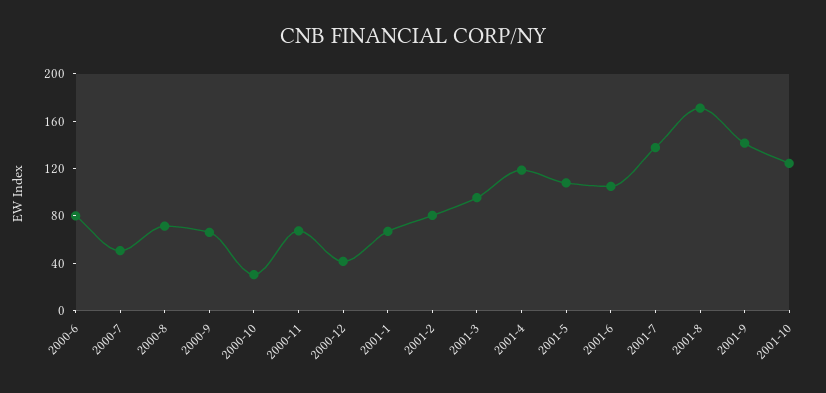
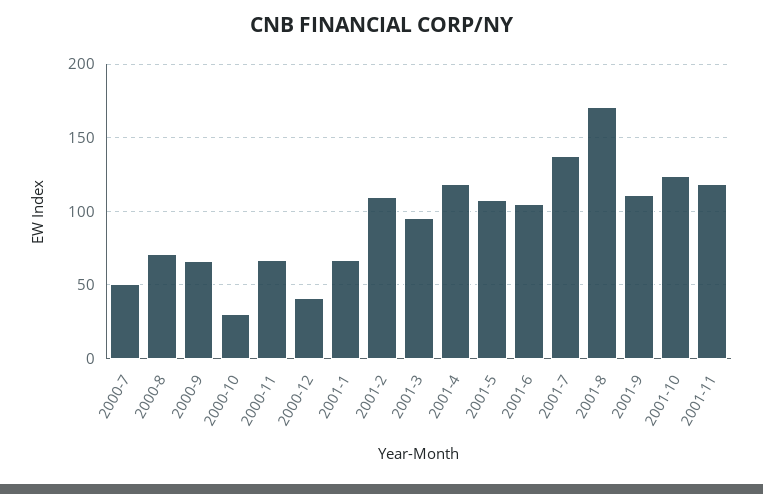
2000-6: 80 -> none
2001-2: 80 -> 110
2001-9: 140 -> 110
2001-11: none -> 120

